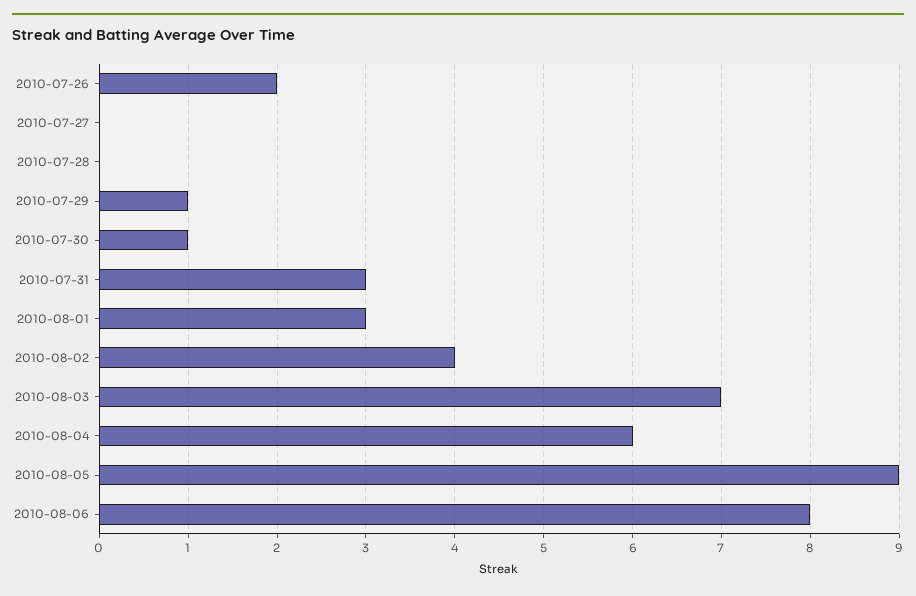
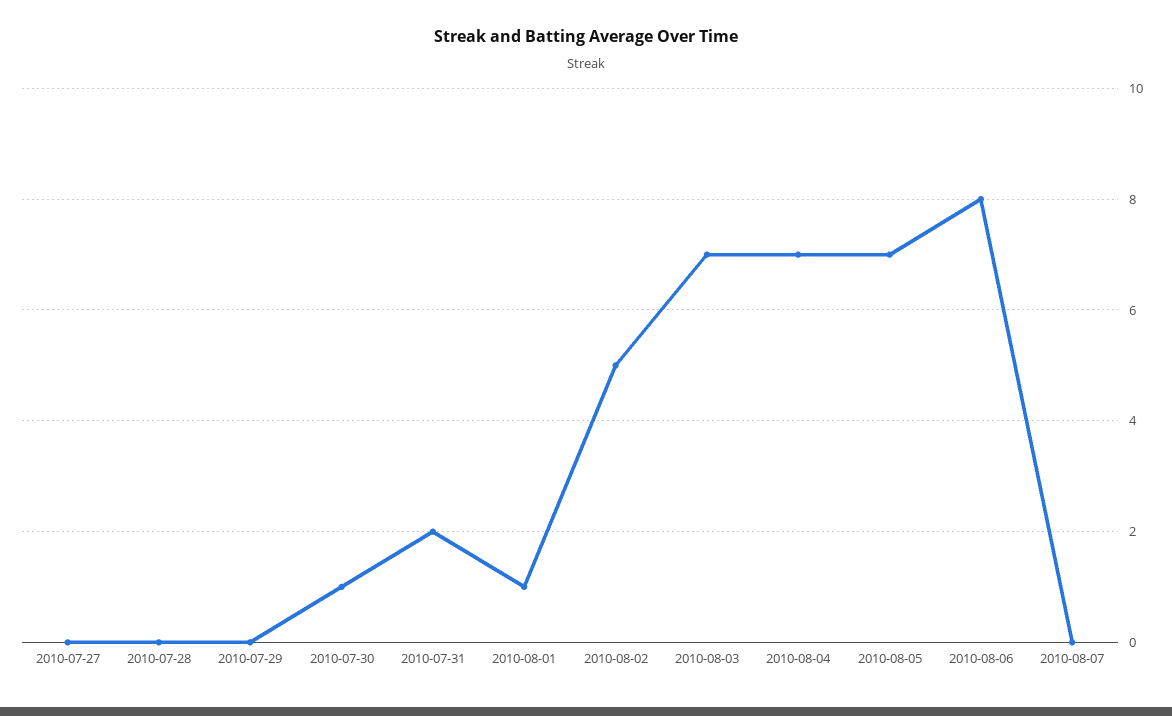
2010-07-26: 2 -> none
2010-07-29: 1 -> 0
2010-07-31: 3 -> 2
2010-08-01: 3 -> 1
2010-08-02: 4 -> 5
2010-08-04: 6 -> 7
2010-08-05: 9 -> 7
2010-08-07: none -> 0

